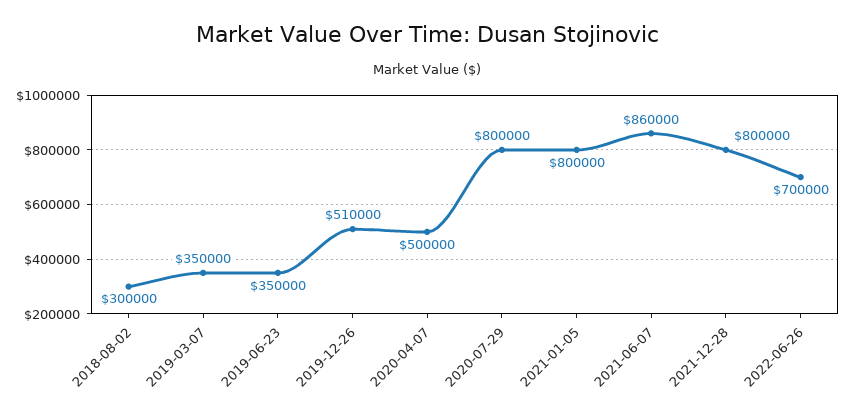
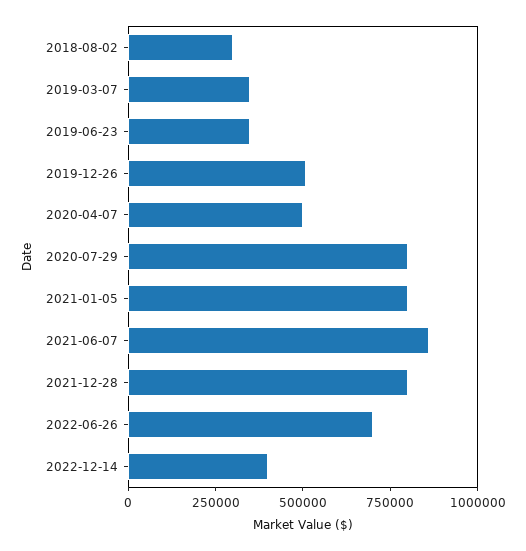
2022-12-14: none -> 400000

